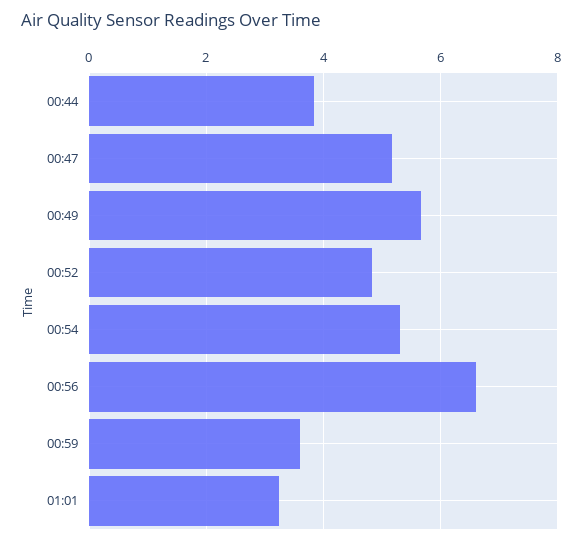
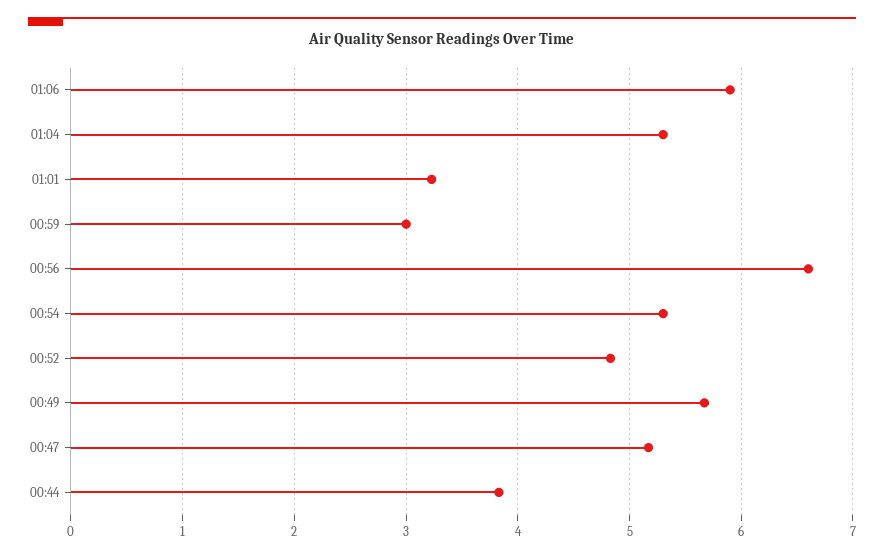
00:59: 3.6 -> 3
01:06: none -> 5.9
01:04: none -> 5.3

